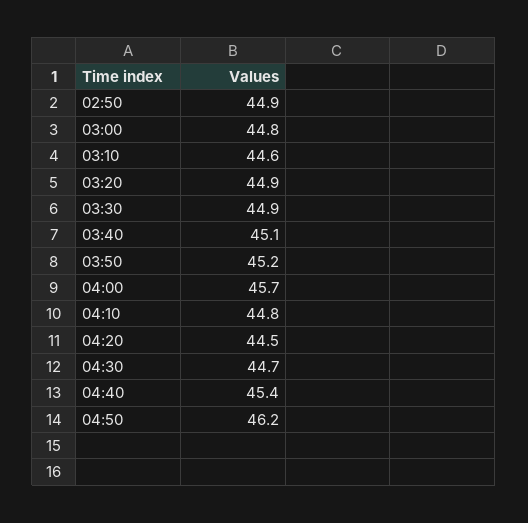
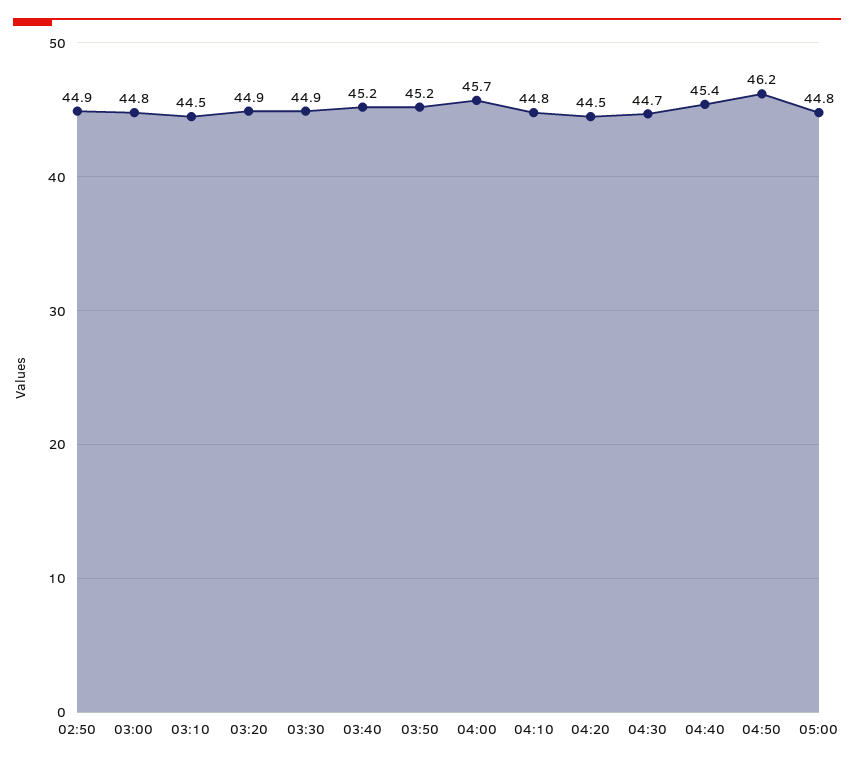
03:10: 44.6 -> 44.5
03:40: 45.1 -> 45.2
05:00: none -> 44.8

